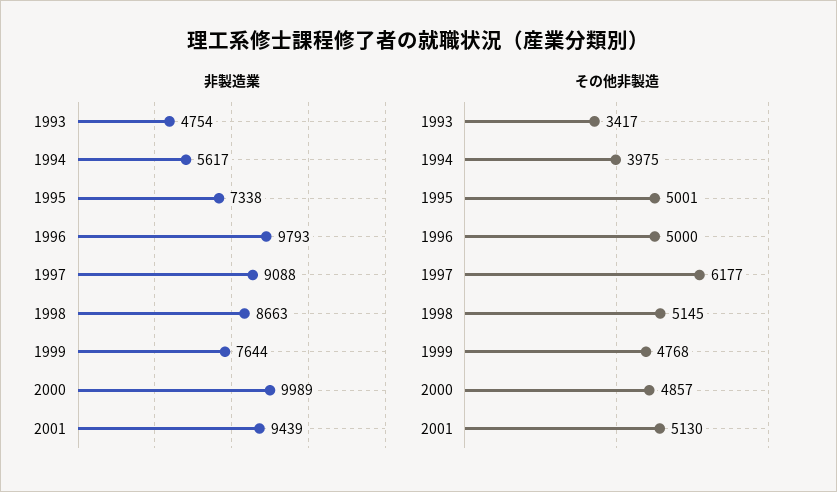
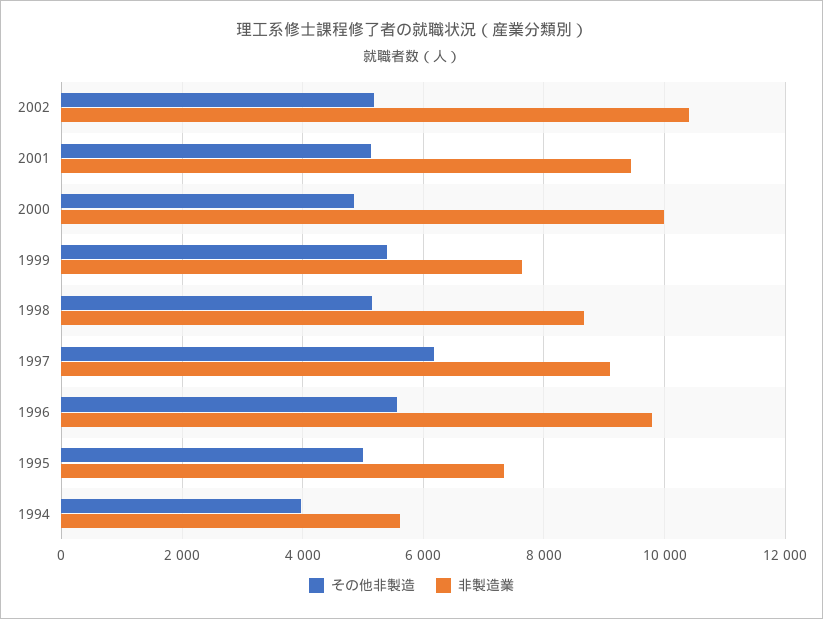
非製造業, 1993: 4754 -> none
その他非製造, 1993: 3417 -> none
その他非製造, 1996: 5000 -> 5600
その他非製造, 1999: 4768 -> 5400
その他非製造, 2002: none -> 5200
非製造業, 2002: none -> 10400

